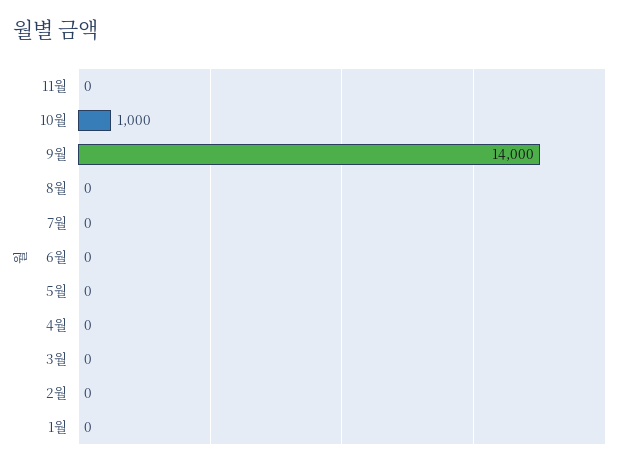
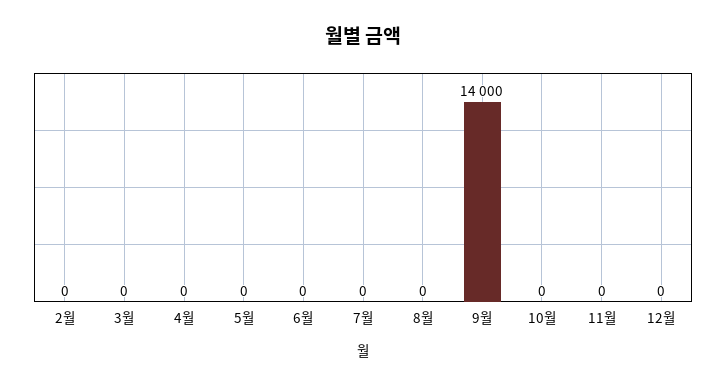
10월: 1000 -> 0
1월: 0 -> none
12월: none -> 0

